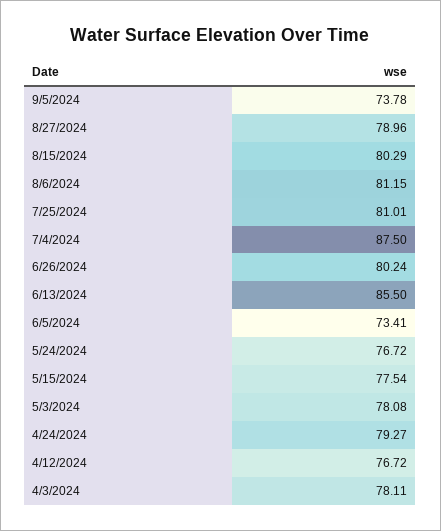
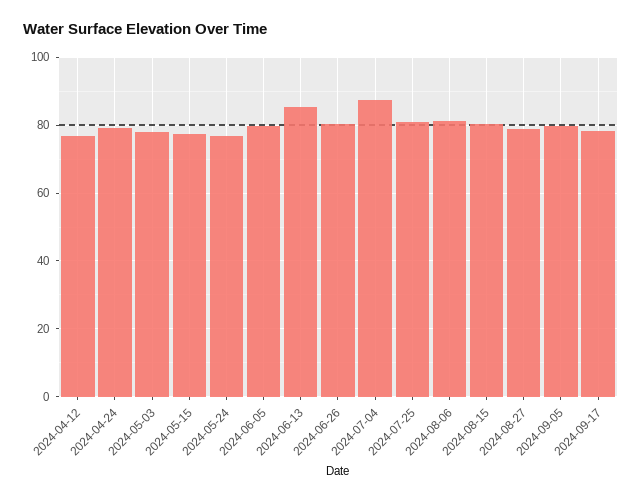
9/5/2024: 73.78 -> 80
6/5/2024: 73.41 -> 80
4/3/2024: 78.11 -> none
2024-09-17: none -> 78

